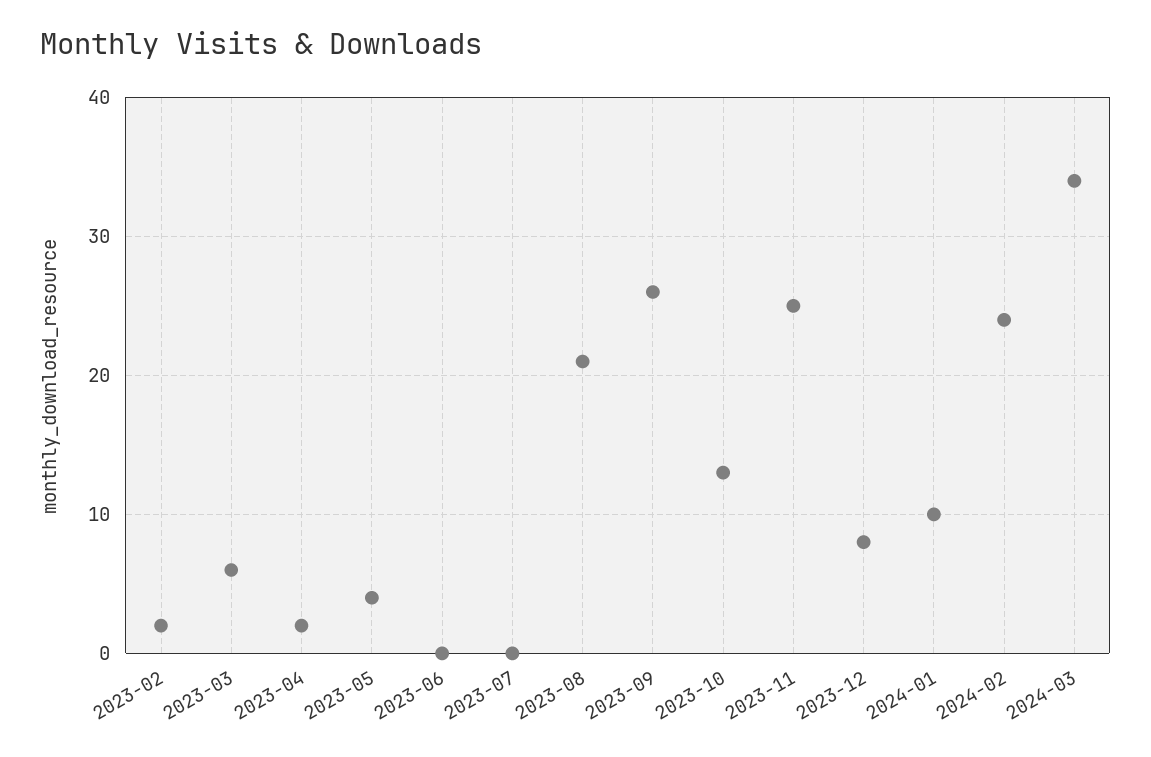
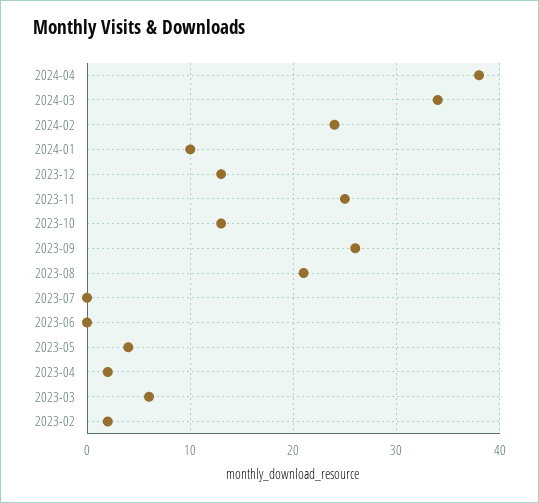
2023-12: 8 -> 13
2024-04: none -> 38

